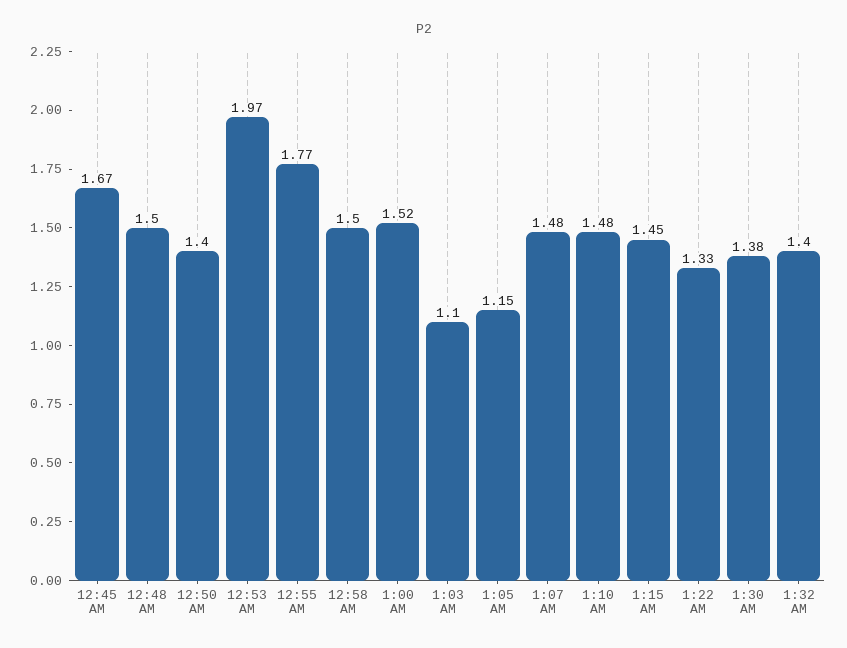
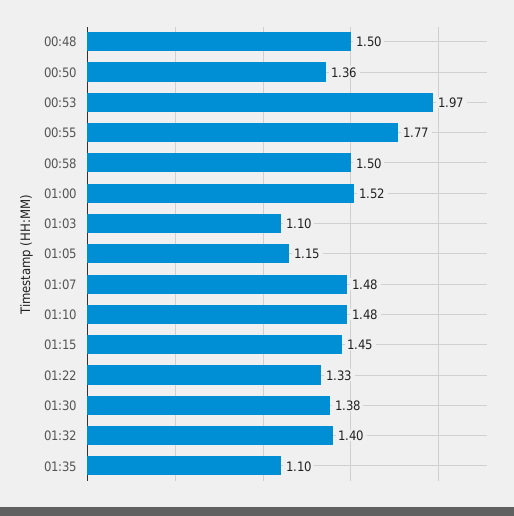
12:45 AM: 1.67 -> none
12:50 AM: 1.4 -> 1.36
01:35: none -> 1.1

